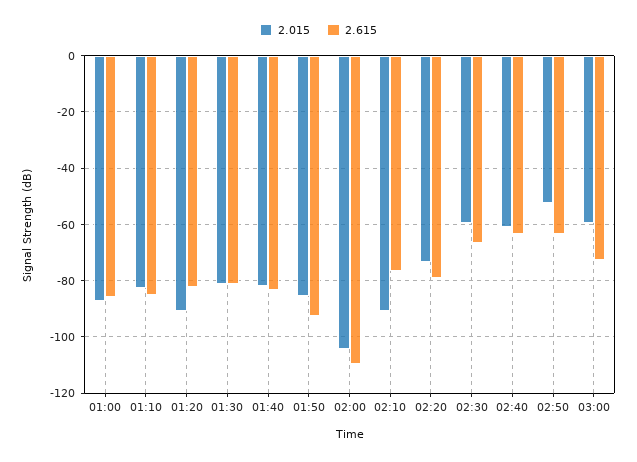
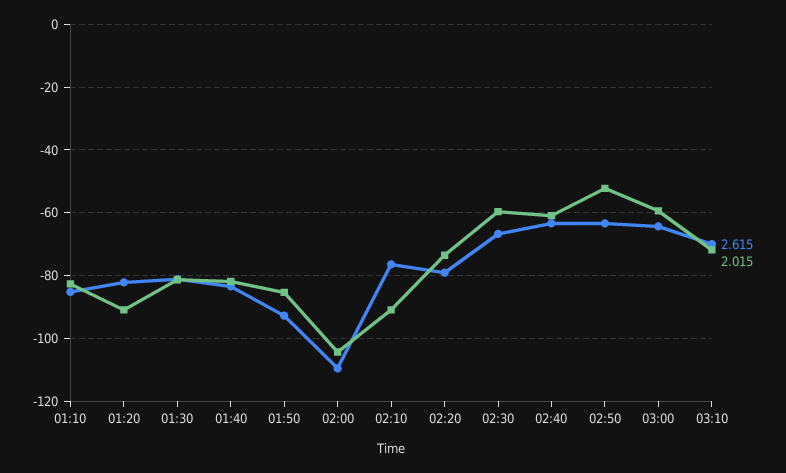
2.015, 01:00: -87.5 -> none
2.615, 01:00: -85 -> none
2.615, 03:00: -72.5 -> -64
2.615, 03:10: none -> -70
2.015, 03:10: none -> -72

